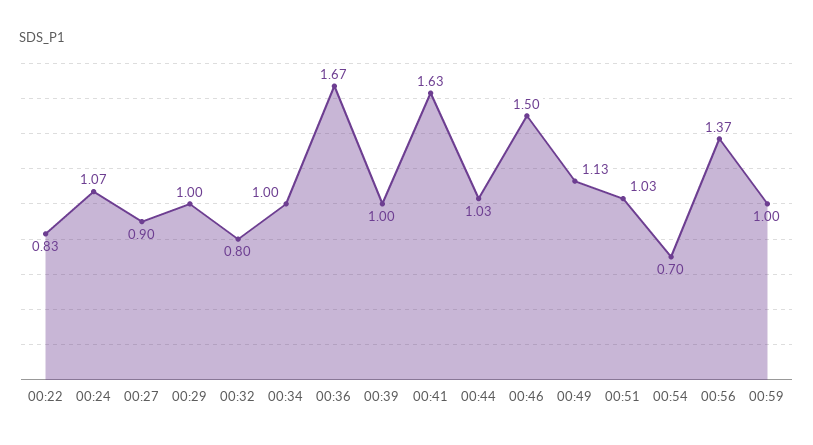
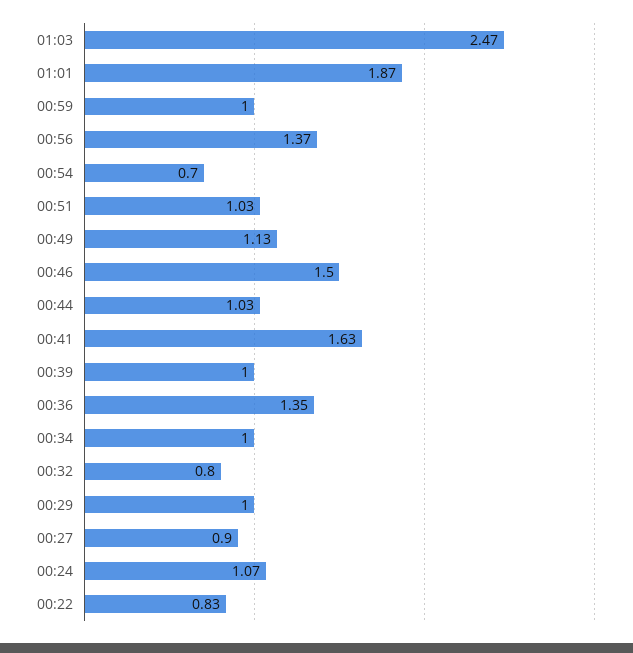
00:36: 1.67 -> 1.35
01:03: none -> 2.47
01:01: none -> 1.87

